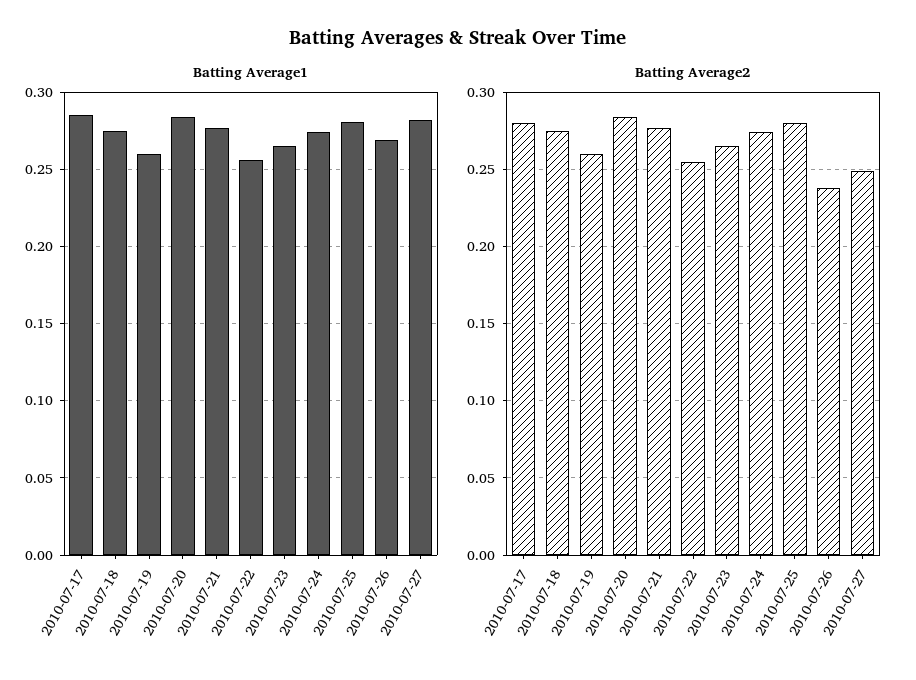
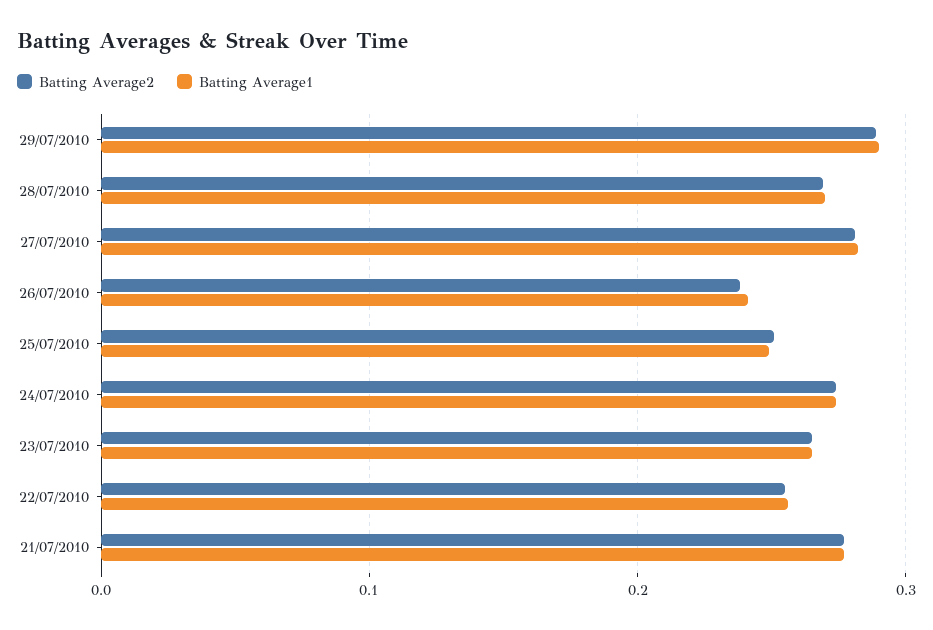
Batting Average1, 2010-07-17: 0.285 -> none
Batting Average1, 2010-07-18: 0.275 -> none
Batting Average1, 2010-07-19: 0.26 -> none
Batting Average1, 2010-07-20: 0.285 -> none
Batting Average1, 2010-07-25: 0.28 -> 0.25
Batting Average1, 2010-07-26: 0.27 -> 0.24
Batting Average2, 2010-07-17: 0.28 -> none
Batting Average2, 2010-07-18: 0.275 -> none
Batting Average2, 2010-07-19: 0.26 -> none
Batting Average2, 2010-07-20: 0.285 -> none
Batting Average2, 2010-07-25: 0.28 -> 0.25
Batting Average2, 2010-07-27: 0.25 -> 0.28
Batting Average2, 29/07/2010: none -> 0.29
Batting Average1, 29/07/2010: none -> 0.29
Batting Average2, 28/07/2010: none -> 0.27
Batting Average1, 28/07/2010: none -> 0.27

